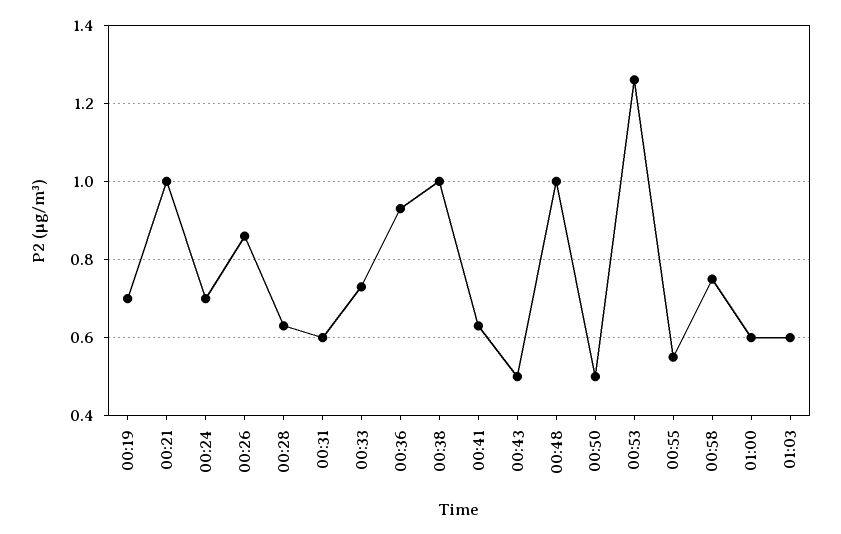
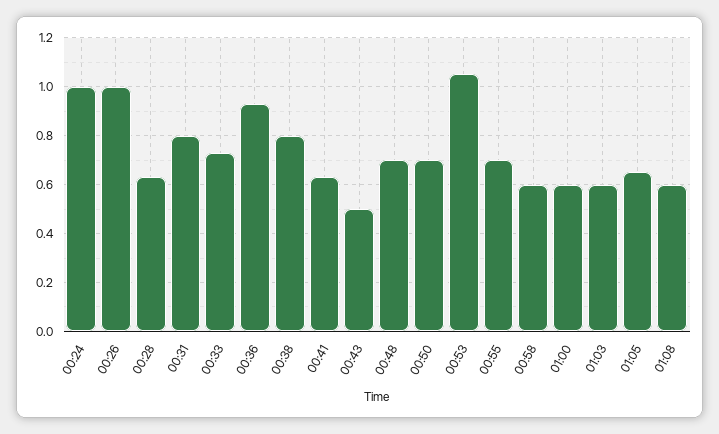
00:19: 0.7 -> none
00:21: 1 -> none
00:24: 0.7 -> 1
00:26: 0.85 -> 1
00:31: 0.6 -> 0.8
00:38: 1 -> 0.8
00:48: 1 -> 0.7
00:50: 0.5 -> 0.7
00:53: 1.25 -> 1.05
00:55: 0.55 -> 0.7
00:58: 0.75 -> 0.6
01:05: none -> 0.65
01:08: none -> 0.6

